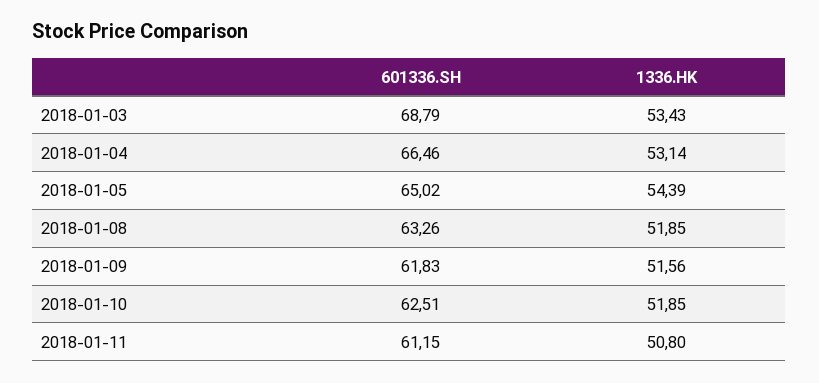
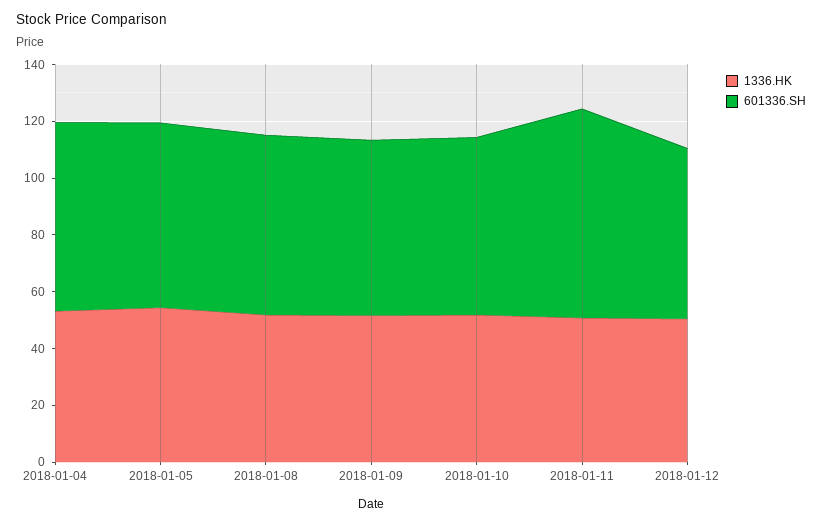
601336.SH, 2018-01-03: 68.79 -> none
1336.HK, 2018-01-03: 53.43 -> none
601336.SH, 2018-01-11: 61.15 -> 75
1336.HK, 2018-01-12: none -> 50
601336.SH, 2018-01-12: none -> 60

